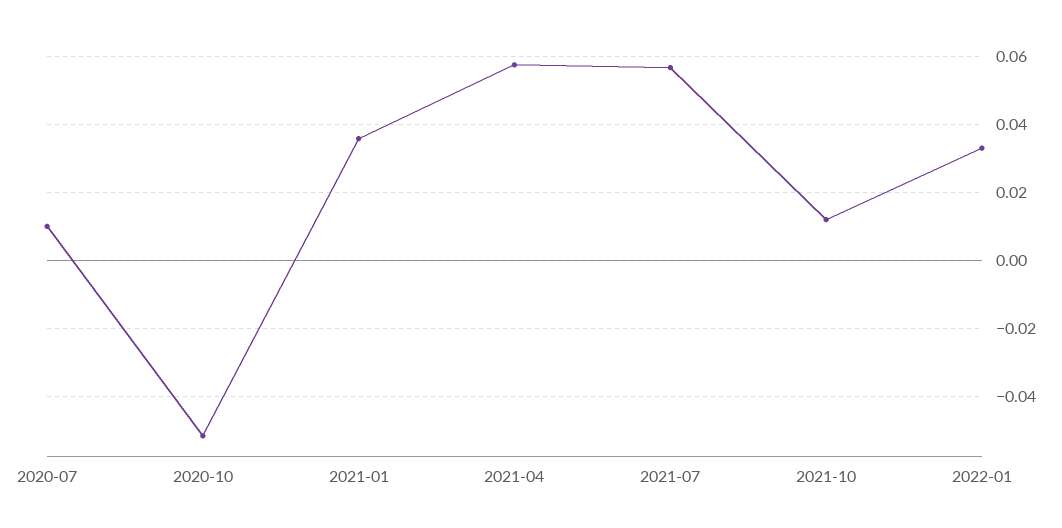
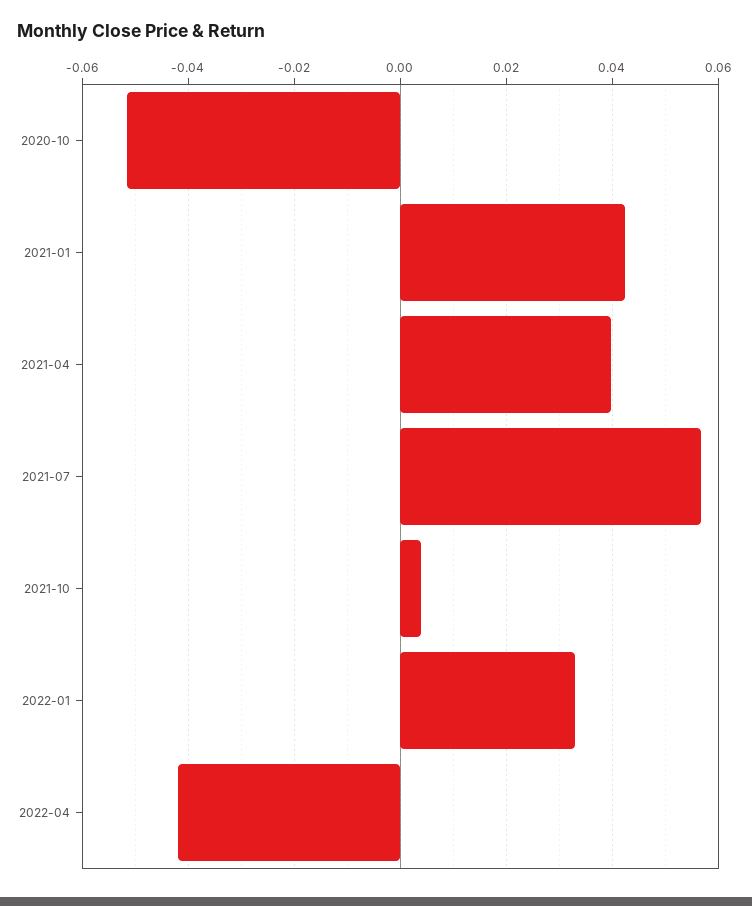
2020-07: 0.01 -> none
2021-01: 0.036 -> 0.042
2021-04: 0.058 -> 0.04
2021-10: 0.012 -> 0.004
2022-04: none -> -0.042

